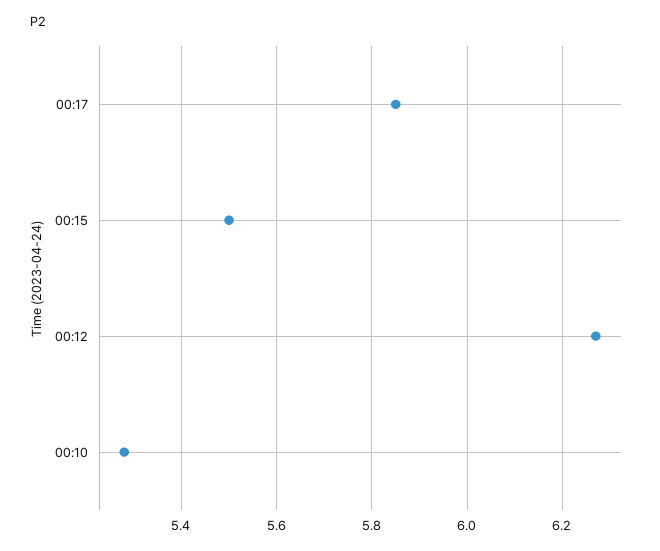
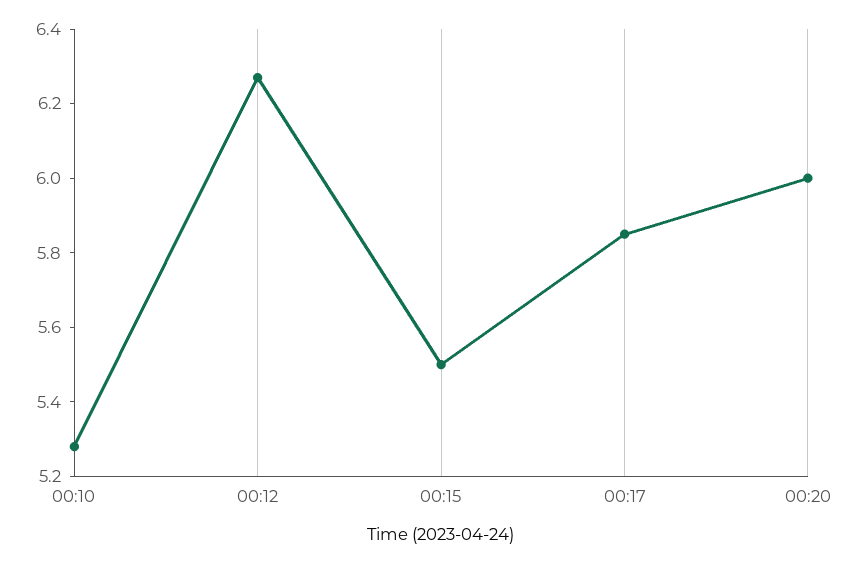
00:20: none -> 6

